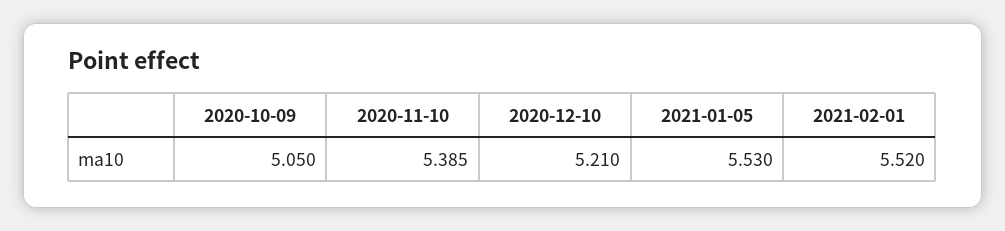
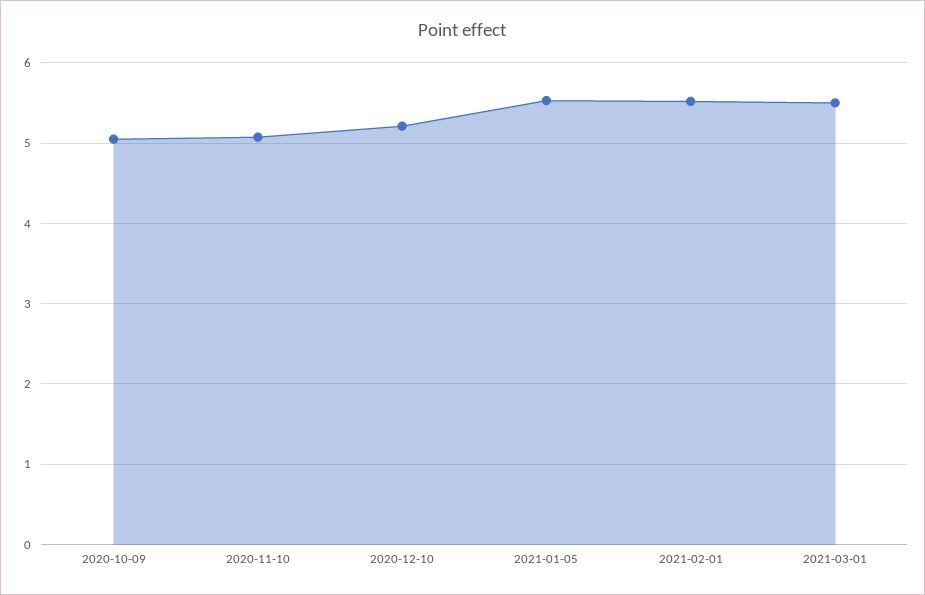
2020-11-10: 5.385 -> 5.1
2021-03-01: none -> 5.5

